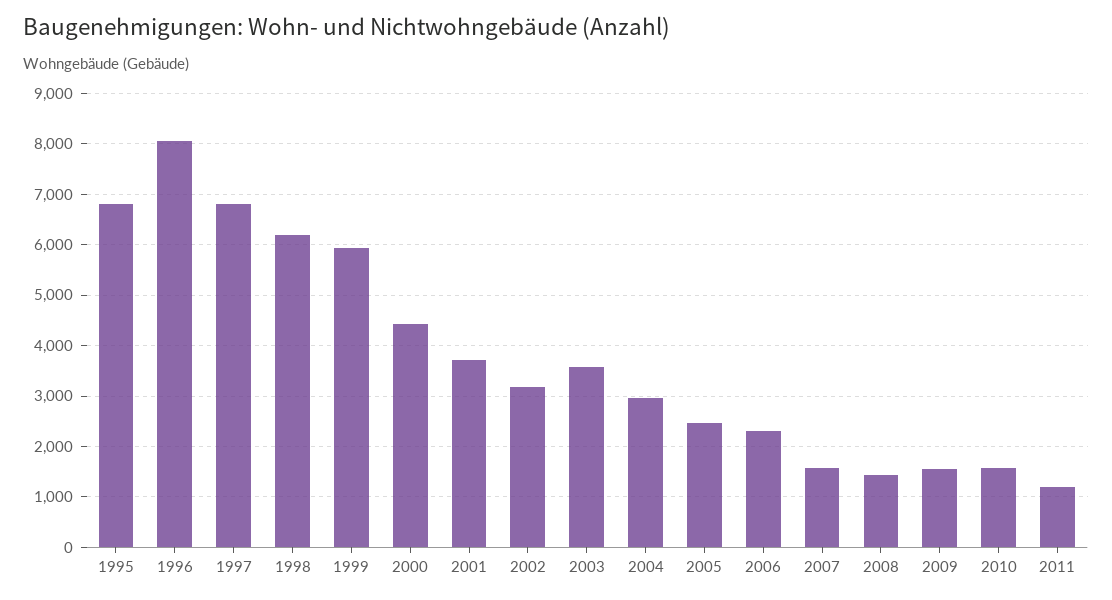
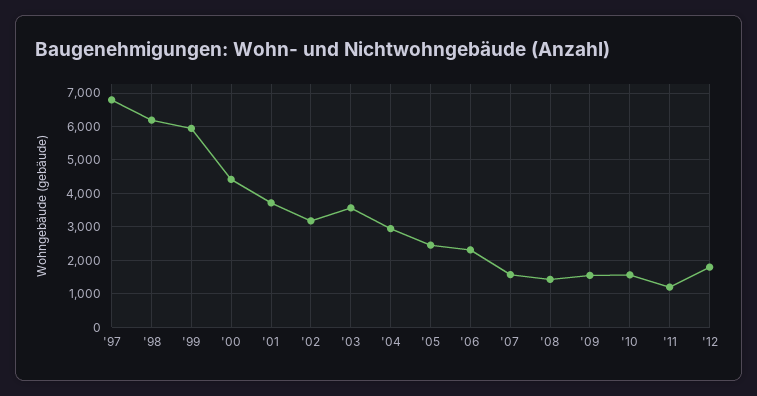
1995: 6800 -> none
1996: 8000 -> none
'12: none -> 1800

